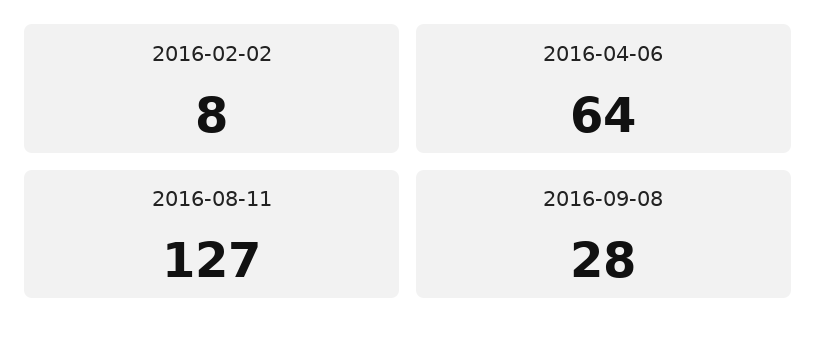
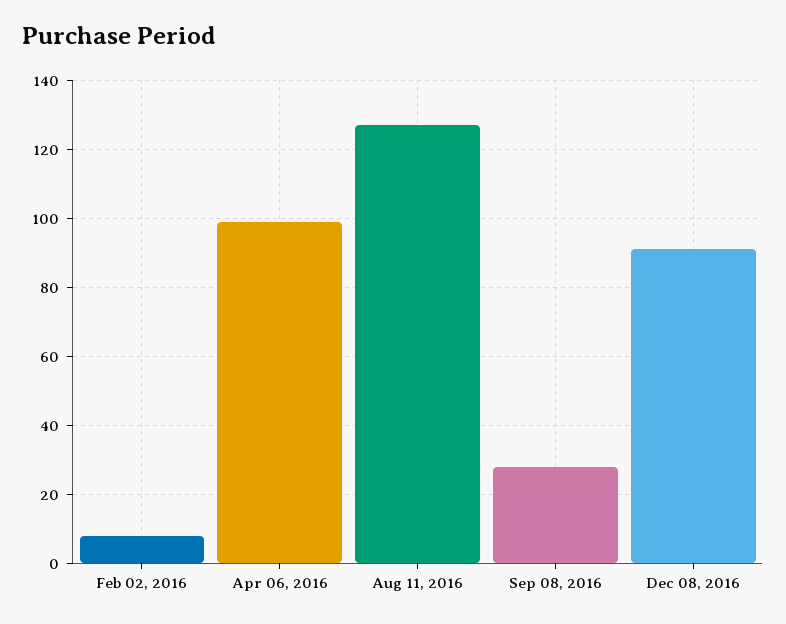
2016-04-06: 64 -> 100
Dec 08, 2016: none -> 90

